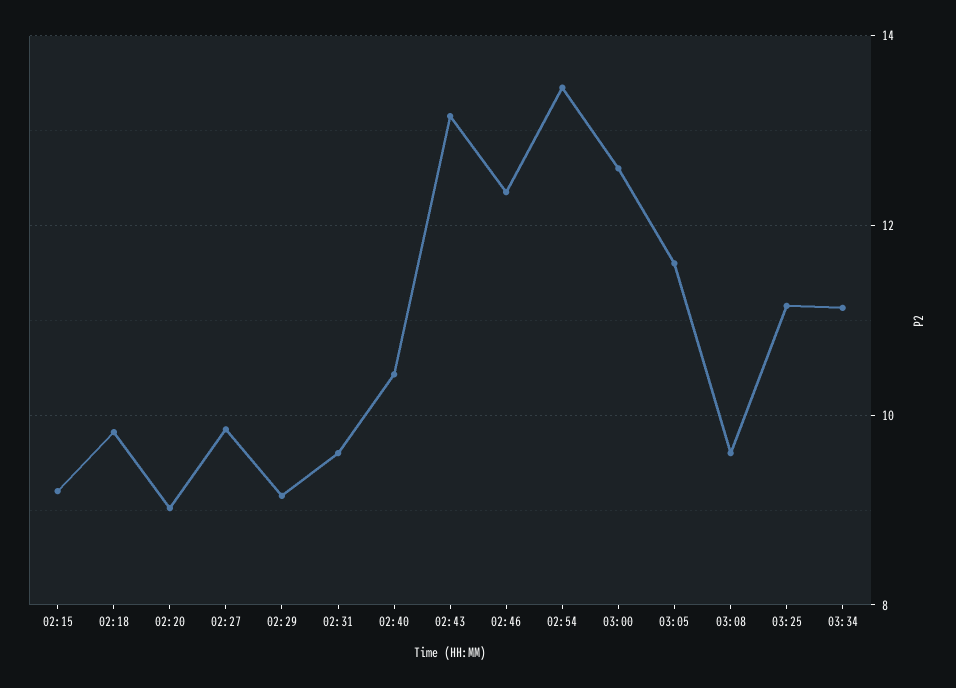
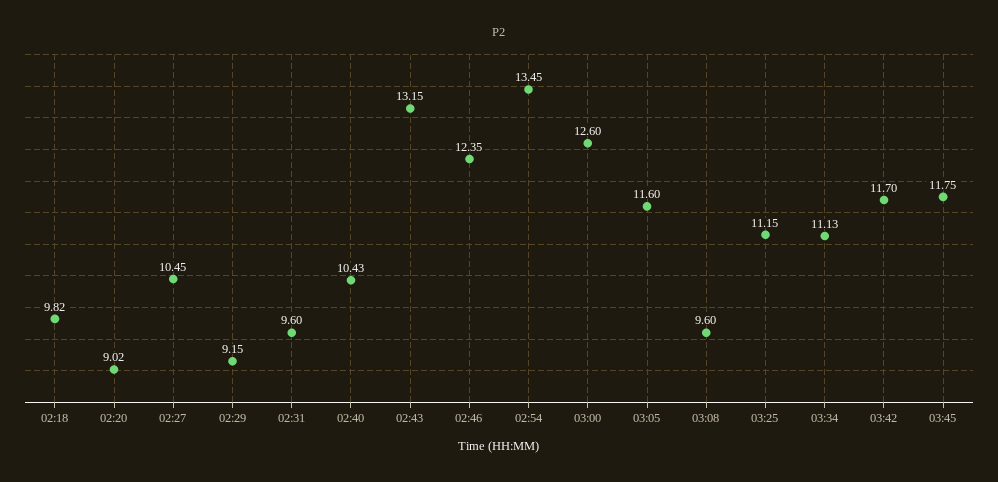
02:15: 9.2 -> none
02:27: 9.8 -> 10.45
03:42: none -> 11.7
03:45: none -> 11.75

